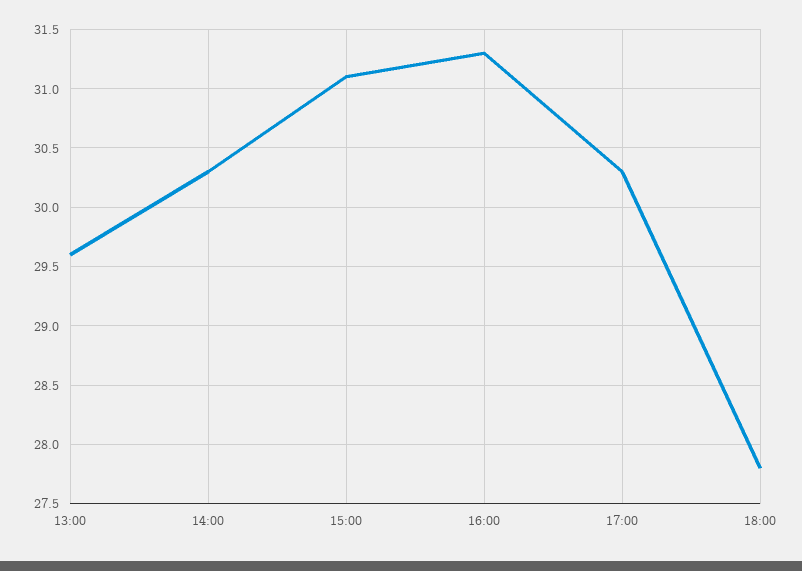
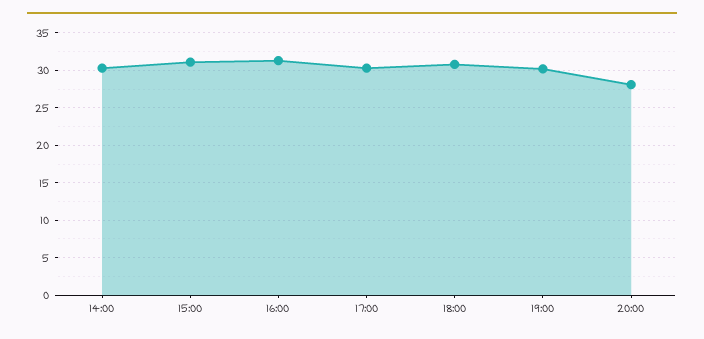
13:00: 29.6 -> none
18:00: 27.8 -> 31
19:00: none -> 30
20:00: none -> 28

